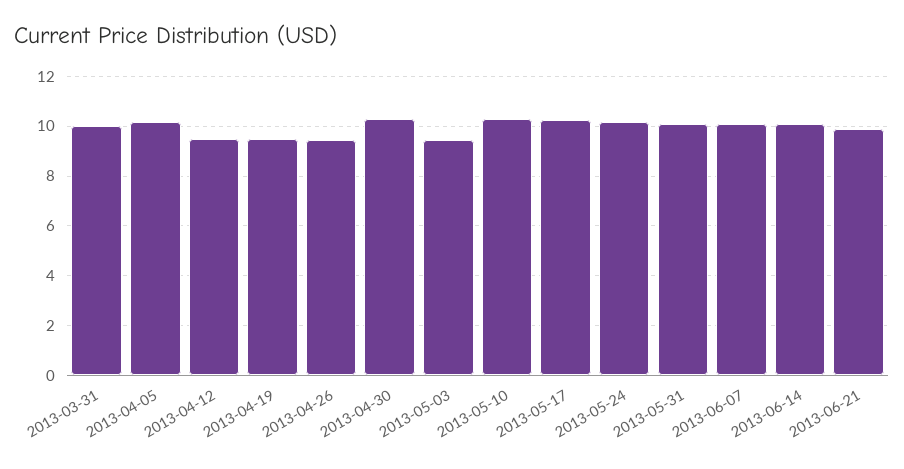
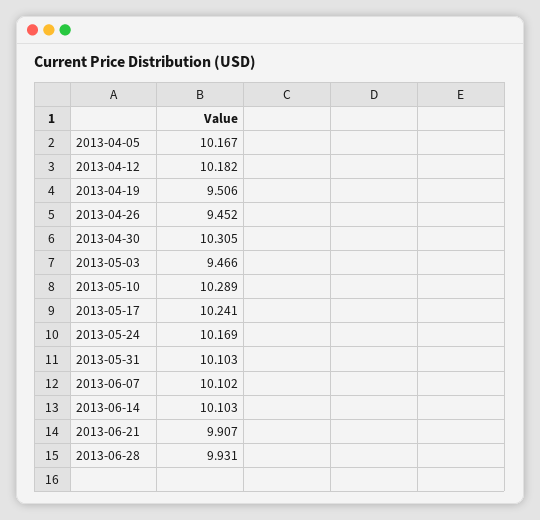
2013-03-31: 10 -> none
2013-04-12: 9.5 -> 10.182
2013-06-28: none -> 9.931

